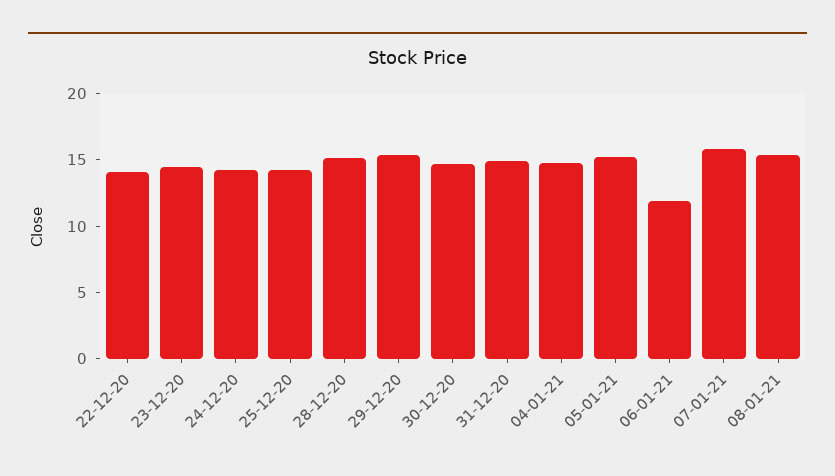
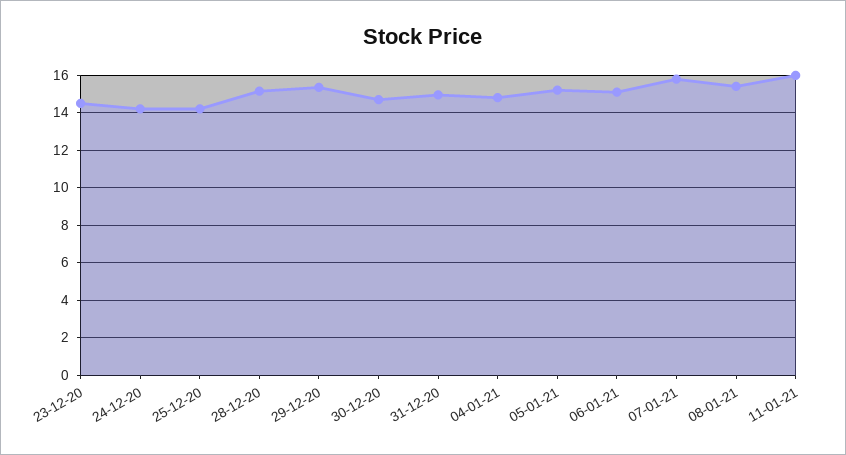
22-12-20: 14 -> none
06-01-21: 12 -> 15
11-01-21: none -> 16

